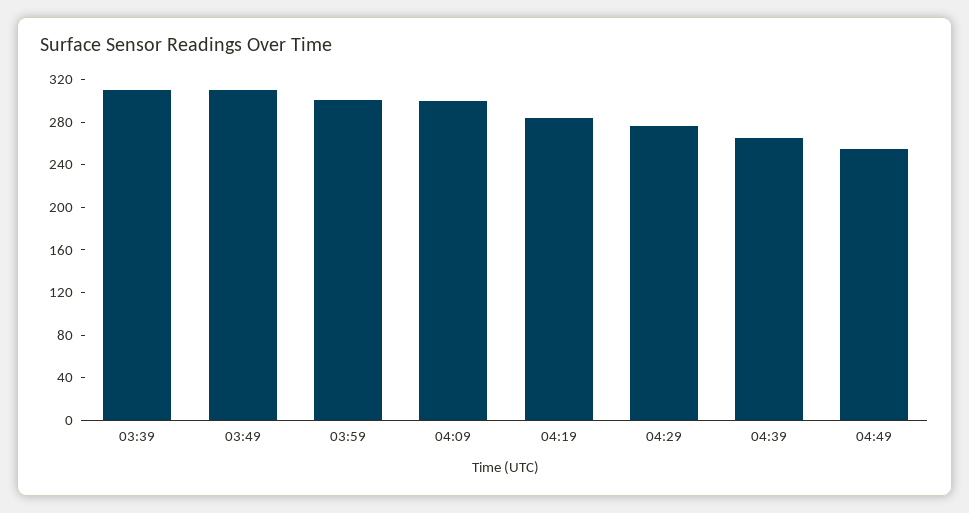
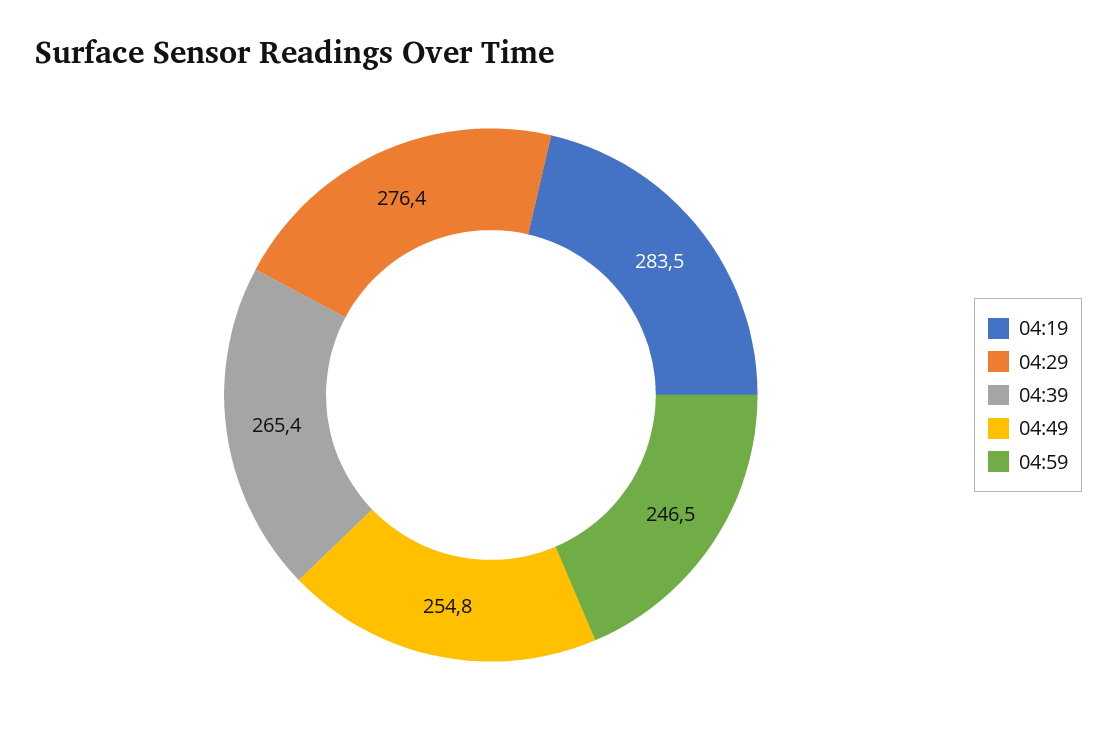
03:39: 310 -> none
03:49: 310 -> none
03:59: 300 -> none
04:09: 300 -> none
04:59: none -> 246.5

